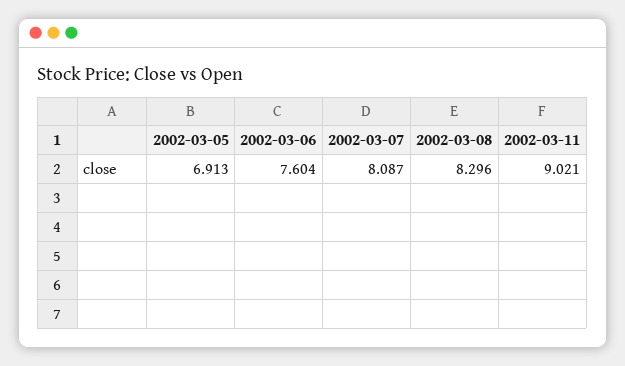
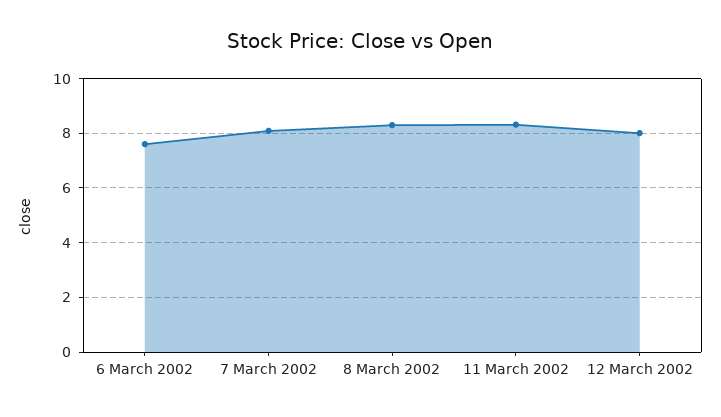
2002-03-05: 6.913 -> none
2002-03-11: 9.021 -> 8.25
12 March 2002: none -> 8

